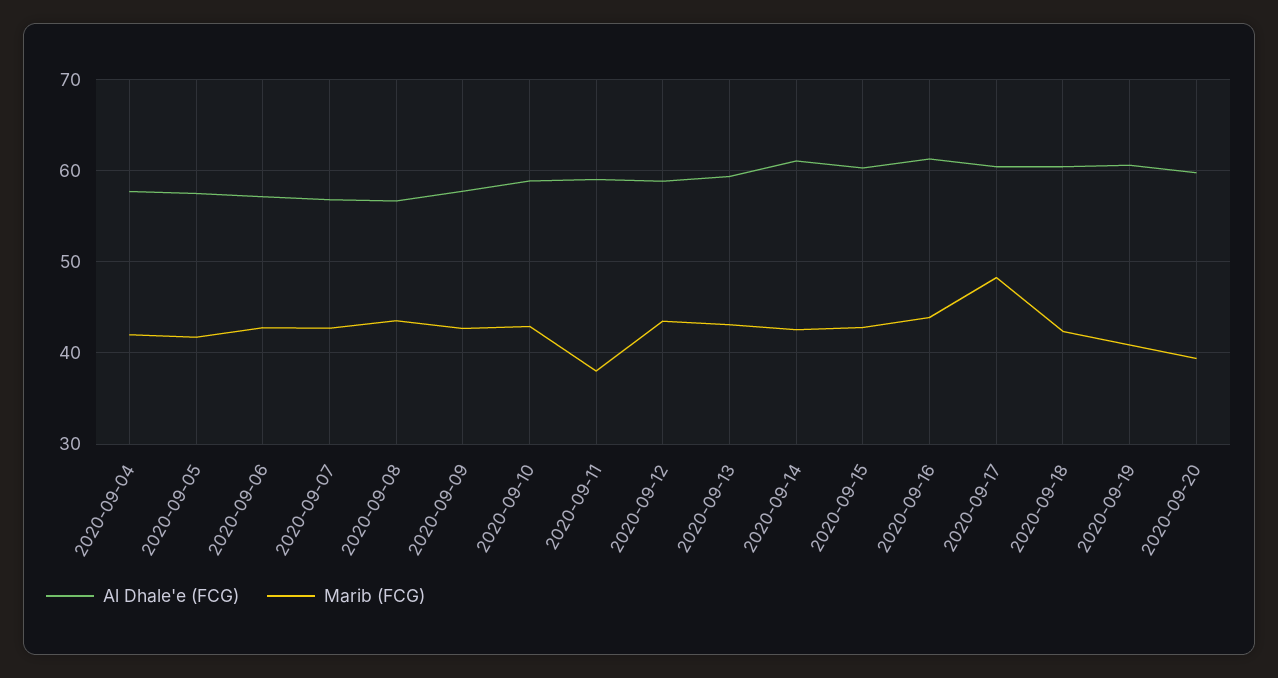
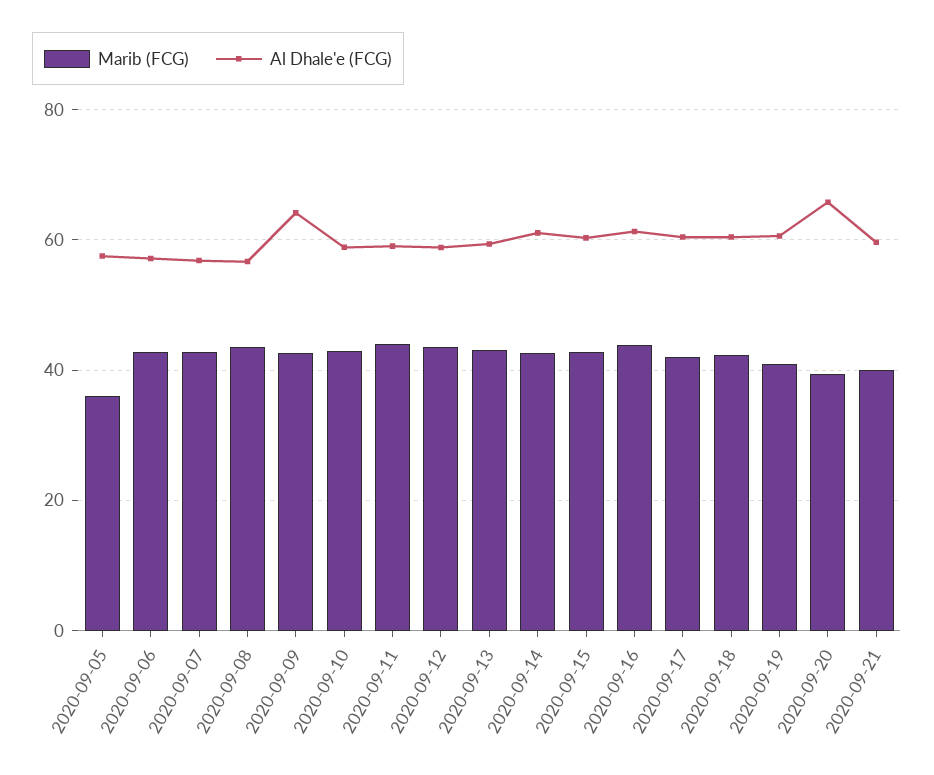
Al Dhale'e (FCG), 2020-09-04: 58 -> none
Marib (FCG), 2020-09-04: 42 -> none
Marib (FCG), 2020-09-05: 42 -> 36
Al Dhale'e (FCG), 2020-09-09: 58 -> 64
Marib (FCG), 2020-09-11: 38 -> 44
Marib (FCG), 2020-09-17: 48 -> 42
Al Dhale'e (FCG), 2020-09-20: 60 -> 66
Marib (FCG), 2020-09-21: none -> 40
Al Dhale'e (FCG), 2020-09-21: none -> 60

